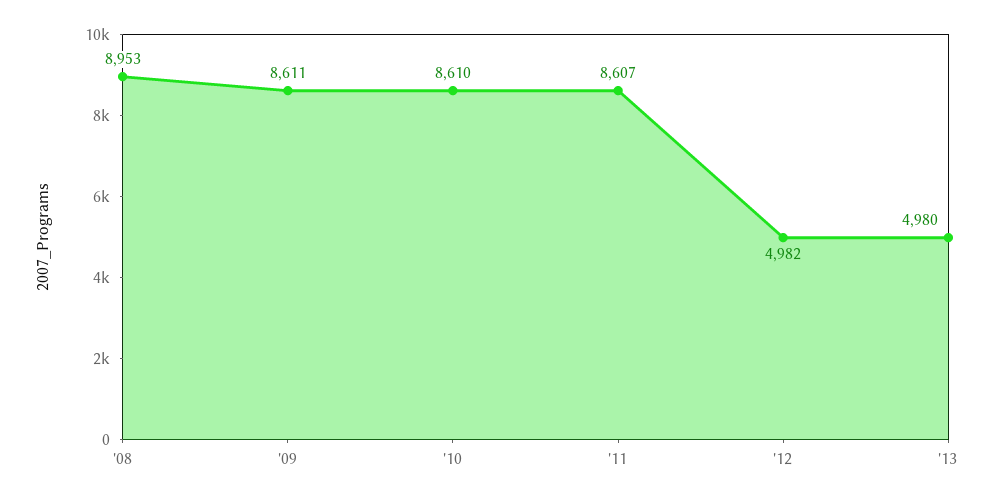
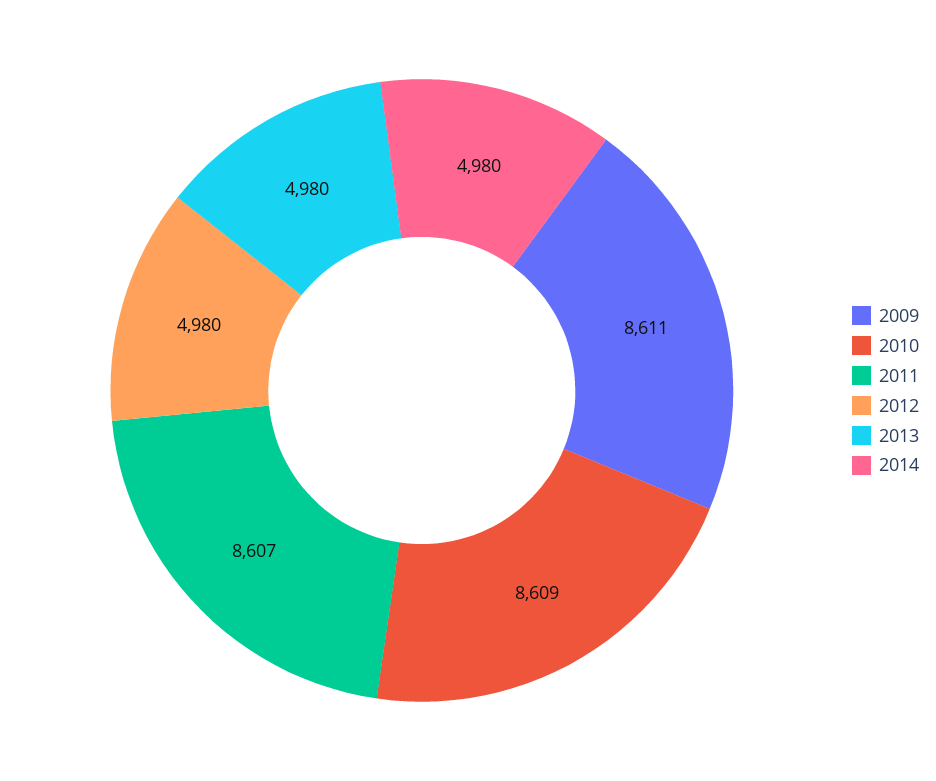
'08: 8953 -> none
'10: 8610 -> 8609
'12: 4982 -> 4980
2014: none -> 4980

